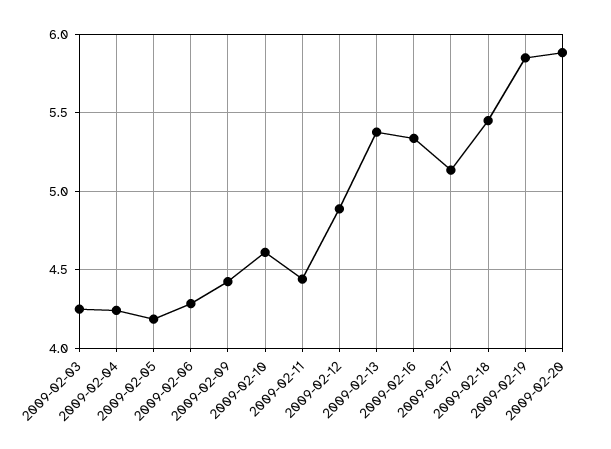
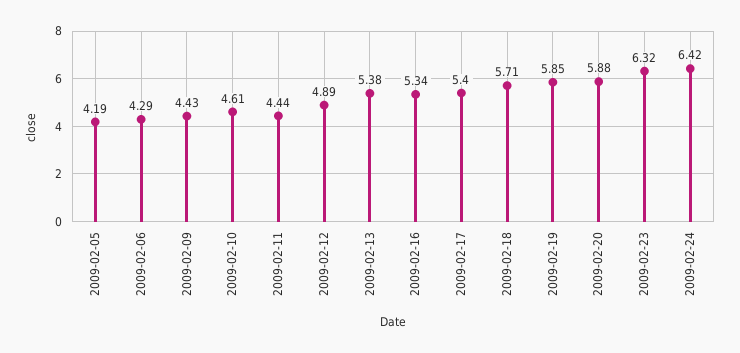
2009-02-03: 4.25 -> none
2009-02-04: 4.25 -> none
2009-02-17: 5.15 -> 5.4
2009-02-18: 5.45 -> 5.71
2009-02-23: none -> 6.32
2009-02-24: none -> 6.42

